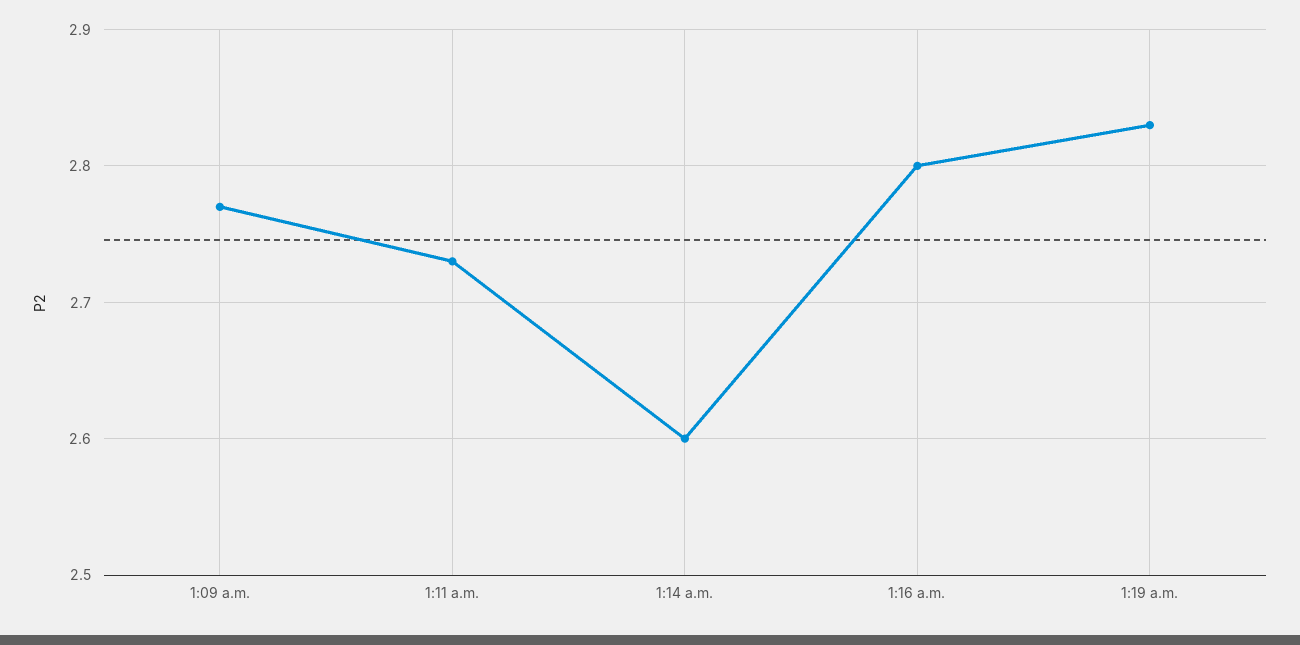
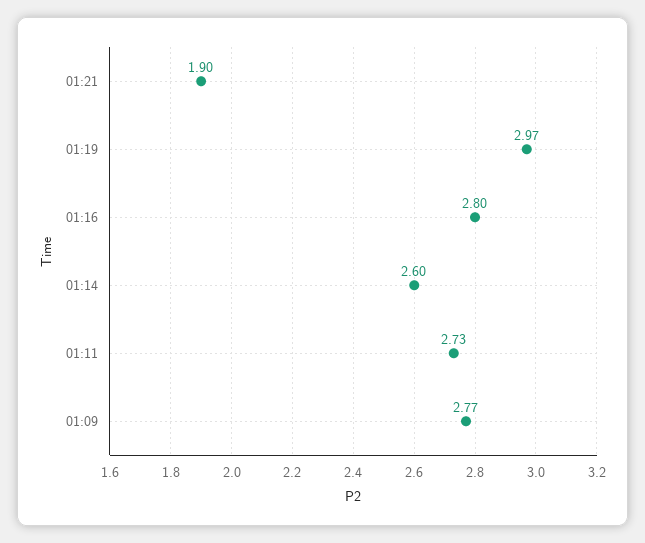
1:19 a.m.: 2.83 -> 2.97
01:21: none -> 1.9

